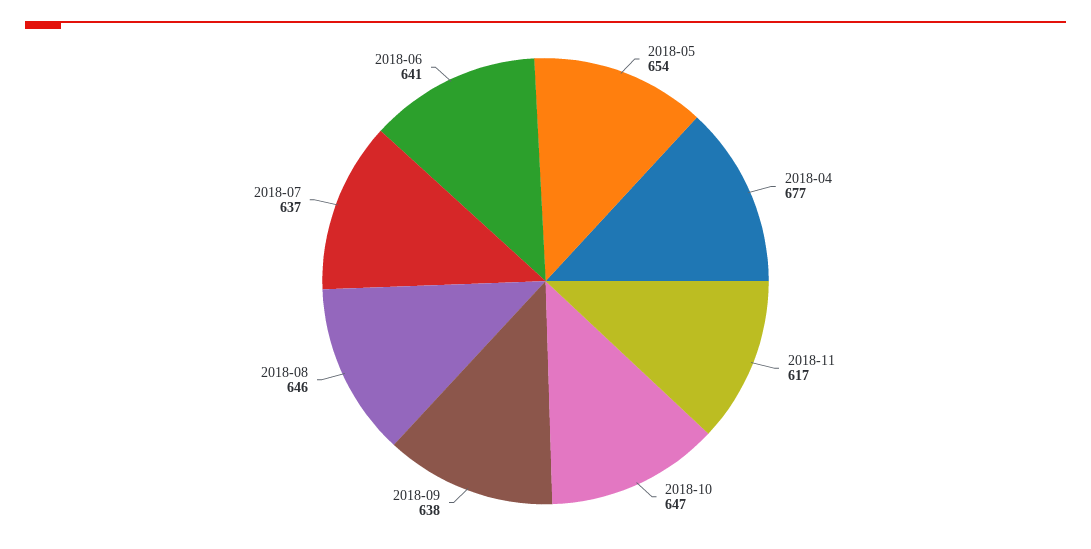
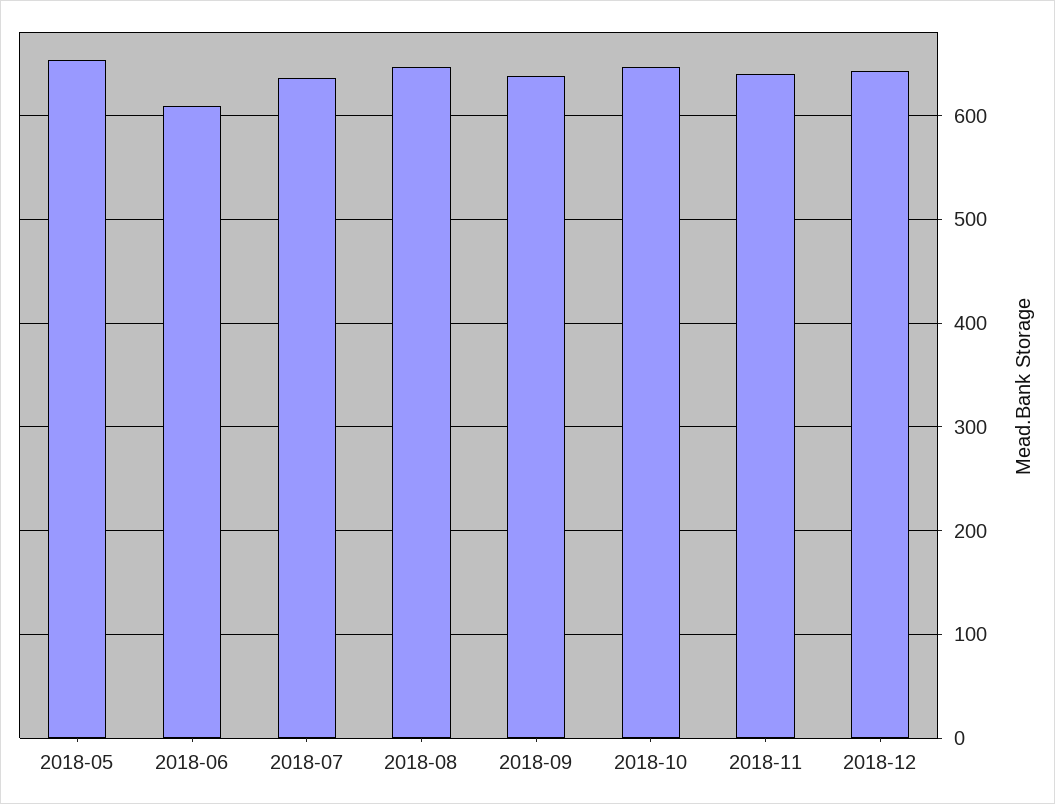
2018-04: 677 -> none
2018-11: 617 -> 640
2018-06: 641 -> 610
2018-12: none -> 640

